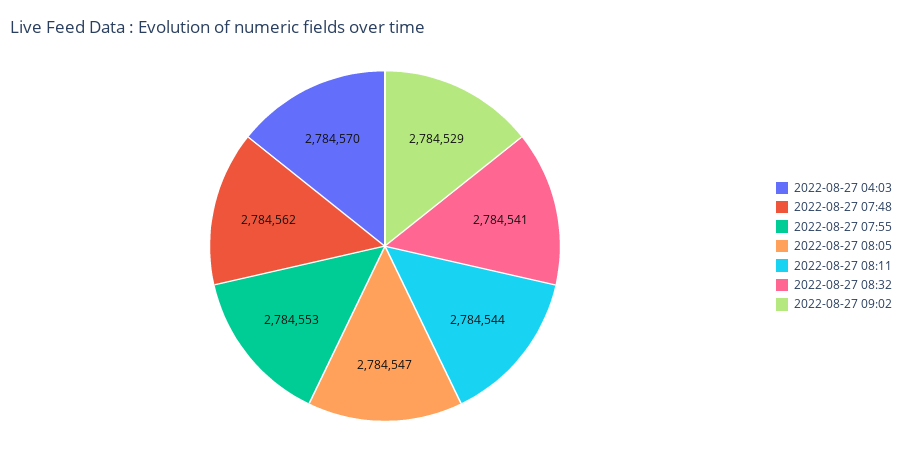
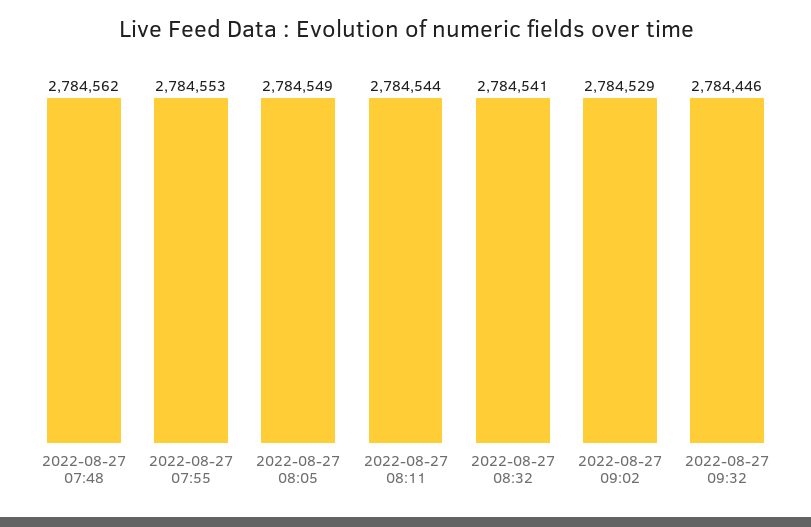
2022-08-27 04:03: 2784570 -> none
2022-08-27 08:05: 2784547 -> 2784549
2022-08-27 09:32: none -> 2784446

